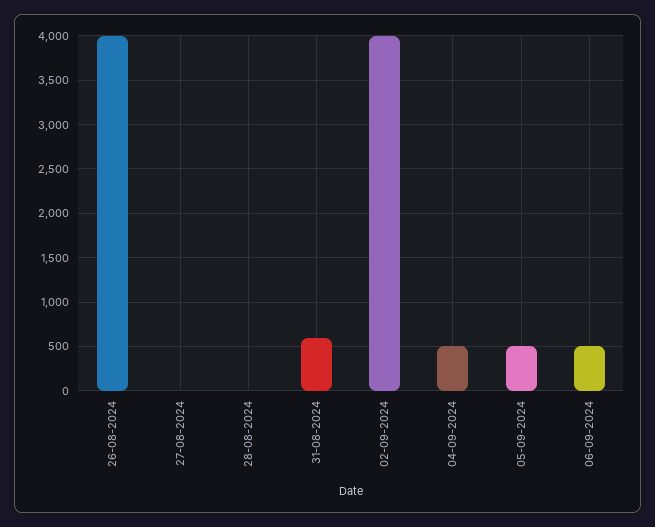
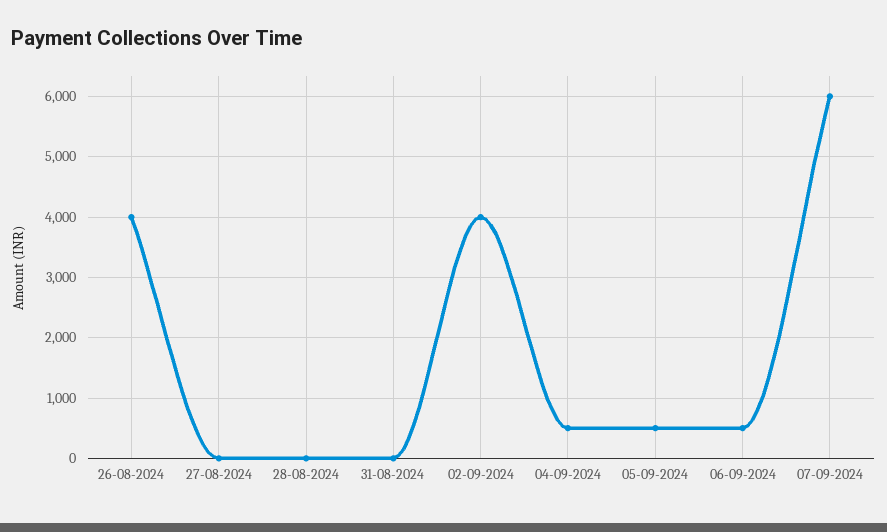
31-08-2024: 600 -> 0
07-09-2024: none -> 6000

